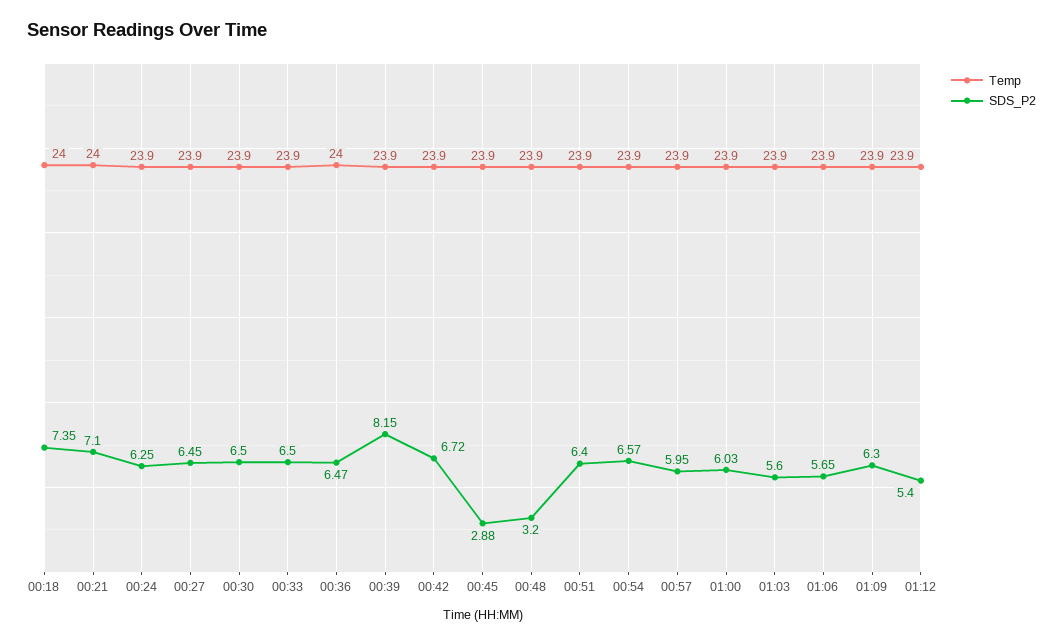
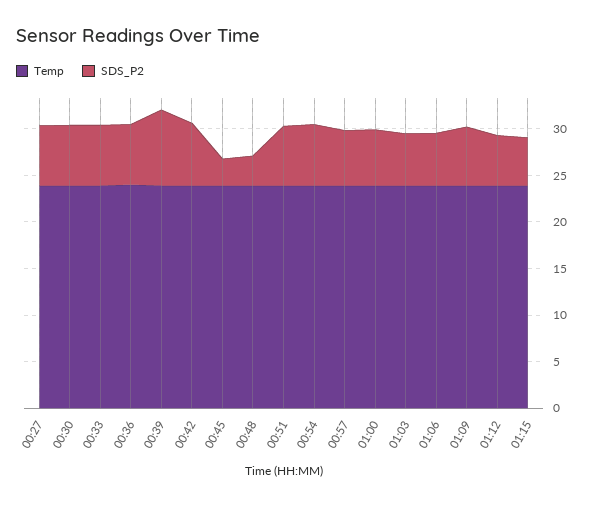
Temp, 00:18: 24 -> none
SDS_P2, 00:18: 7.35 -> none
Temp, 00:21: 24 -> none
SDS_P2, 00:21: 7.1 -> none
Temp, 00:24: 23.9 -> none
SDS_P2, 00:24: 6.25 -> none
Temp, 01:15: none -> 24
SDS_P2, 01:15: none -> 5

